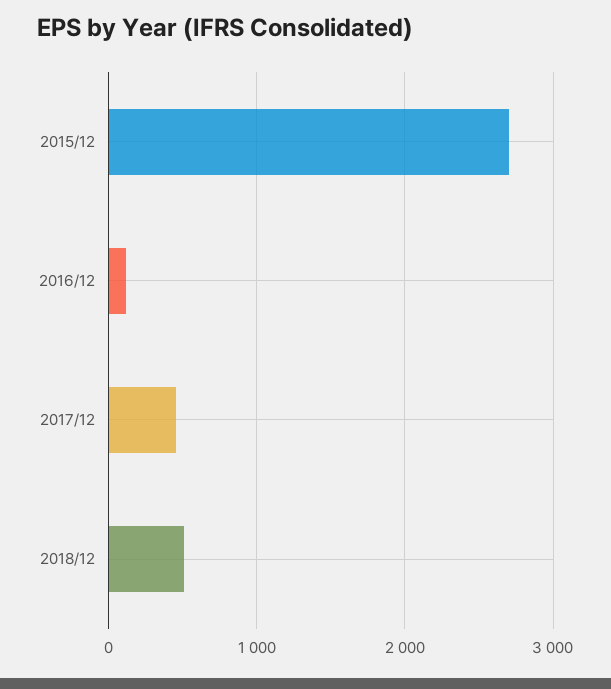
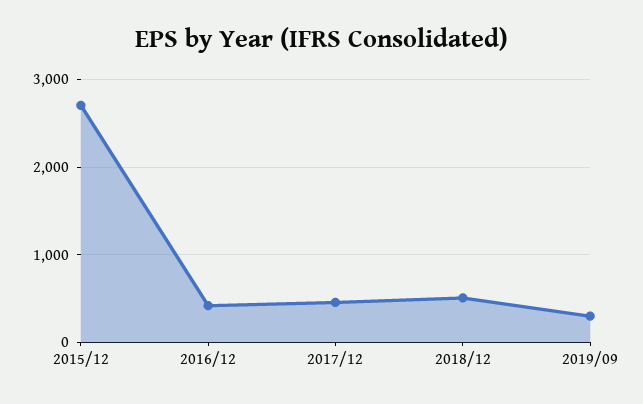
2016/12: 100 -> 400
2019/09: none -> 300

